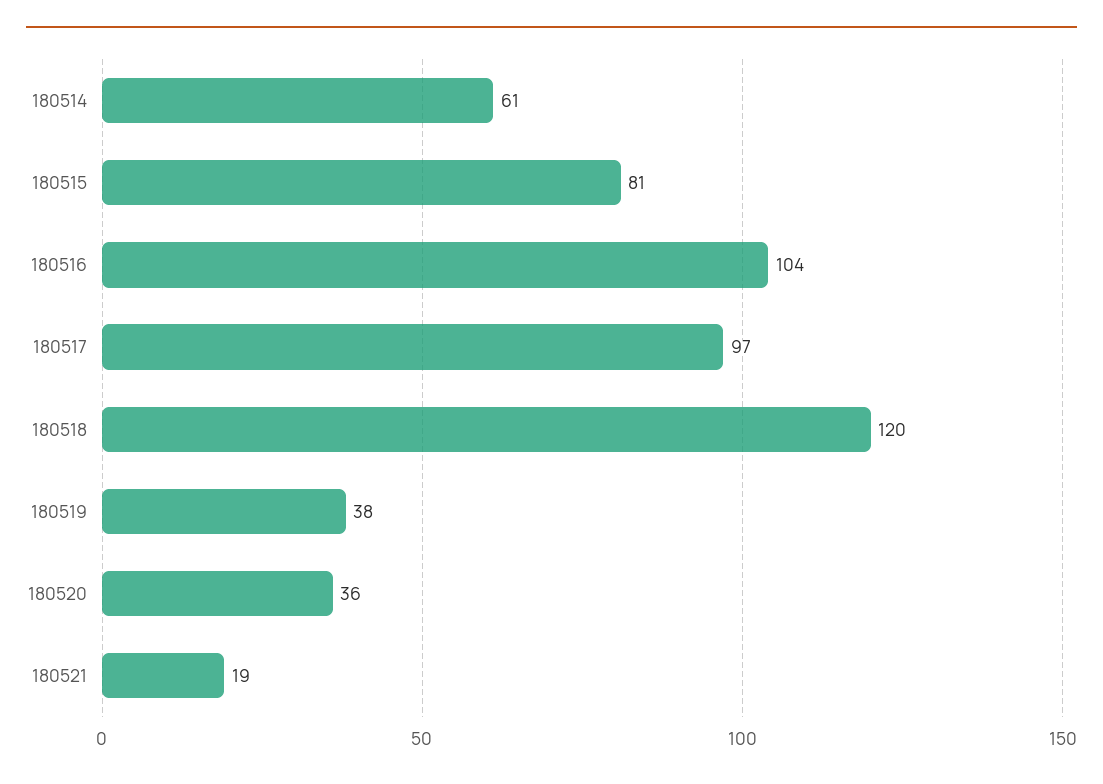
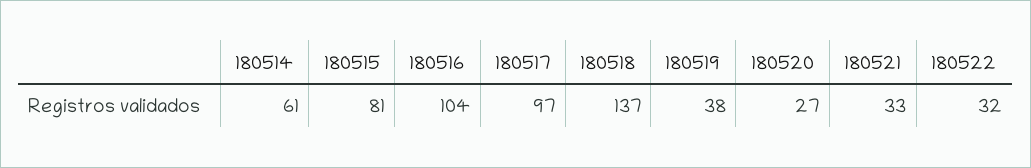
180518: 120 -> 137
180520: 36 -> 27
180521: 19 -> 33
180522: none -> 32

